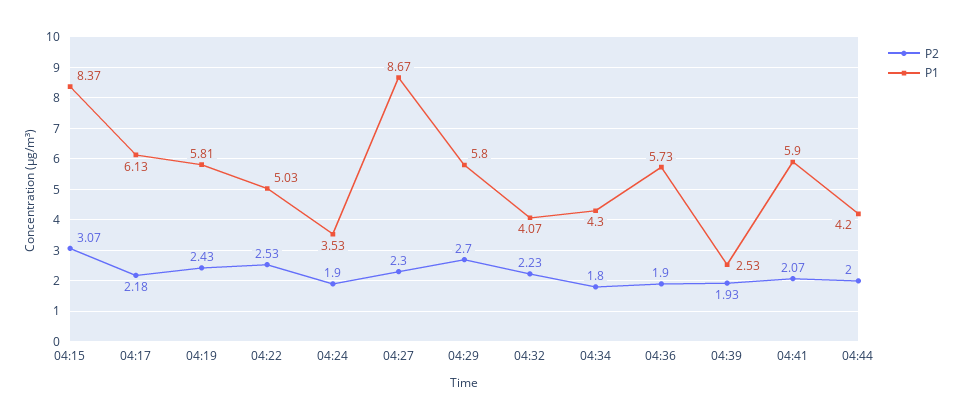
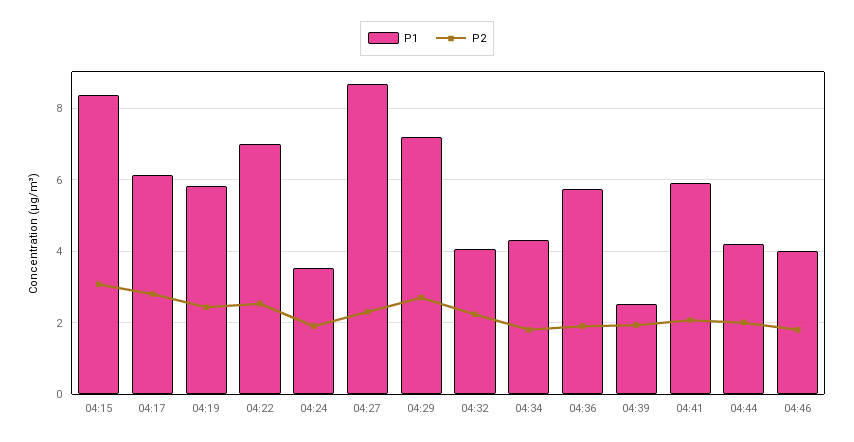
P2, 04:17: 2.18 -> 2.8
P1, 04:22: 5.03 -> 7
P1, 04:29: 5.8 -> 7.2
P1, 04:46: none -> 4
P2, 04:46: none -> 1.8

